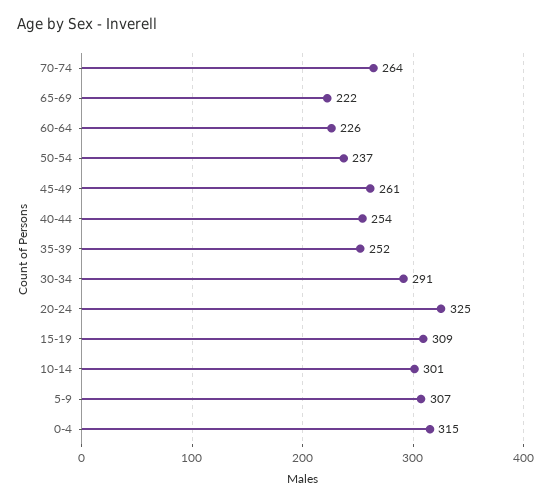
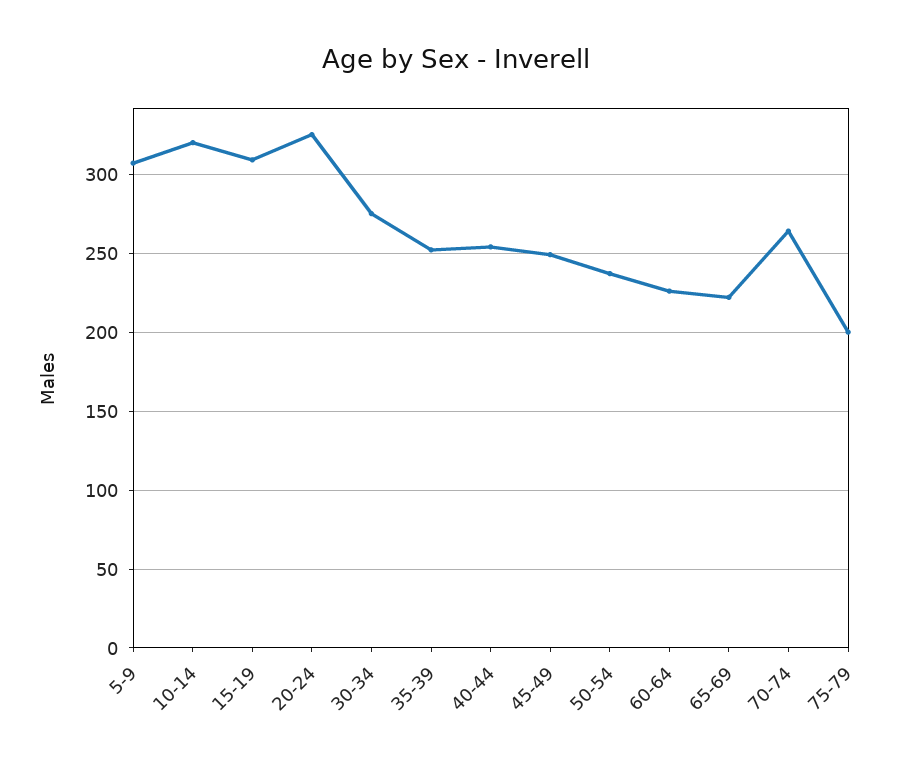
45-49: 261 -> 250
30-34: 291 -> 275
10-14: 301 -> 320
0-4: 315 -> none
75-79: none -> 200

